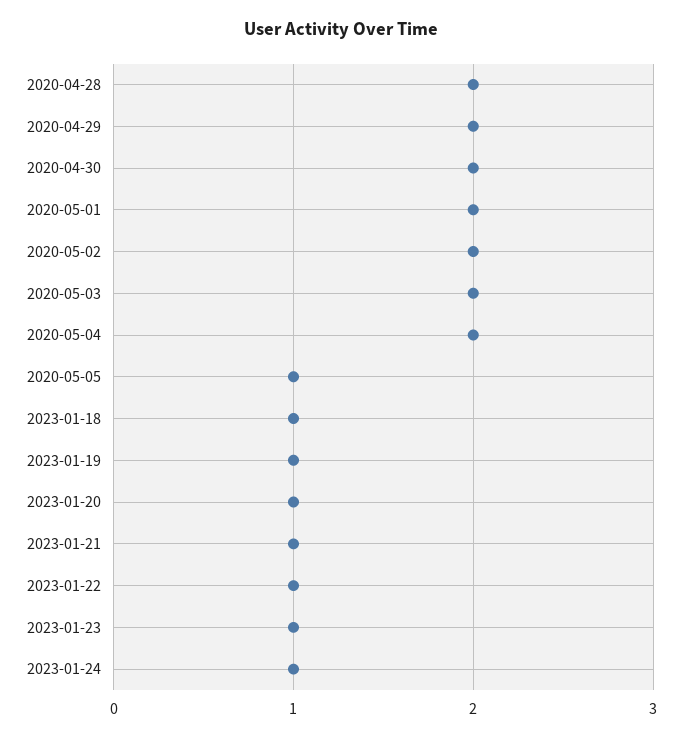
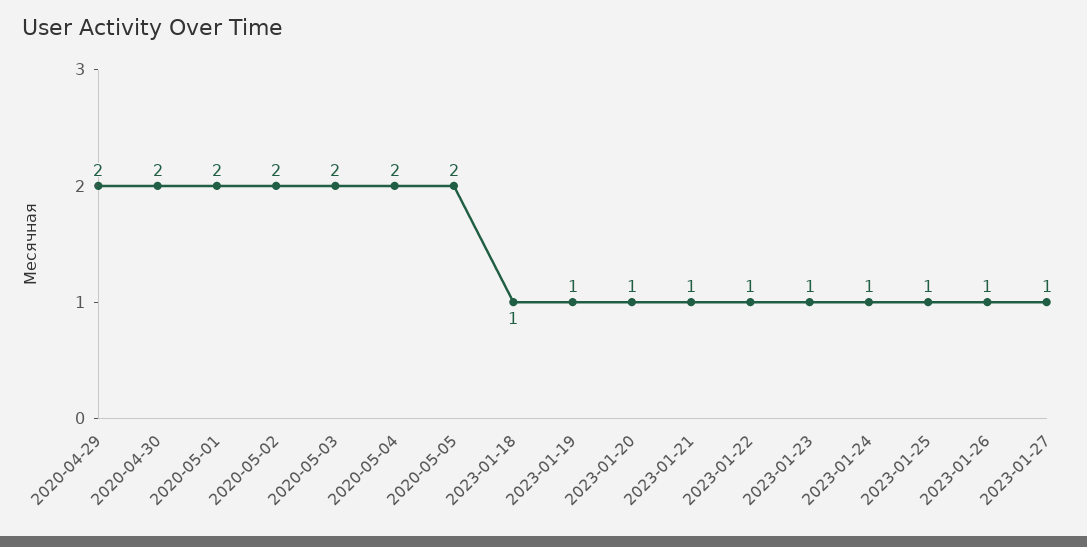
2020-04-28: 2 -> none
2020-05-05: 1 -> 2
2023-01-25: none -> 1
2023-01-26: none -> 1
2023-01-27: none -> 1

